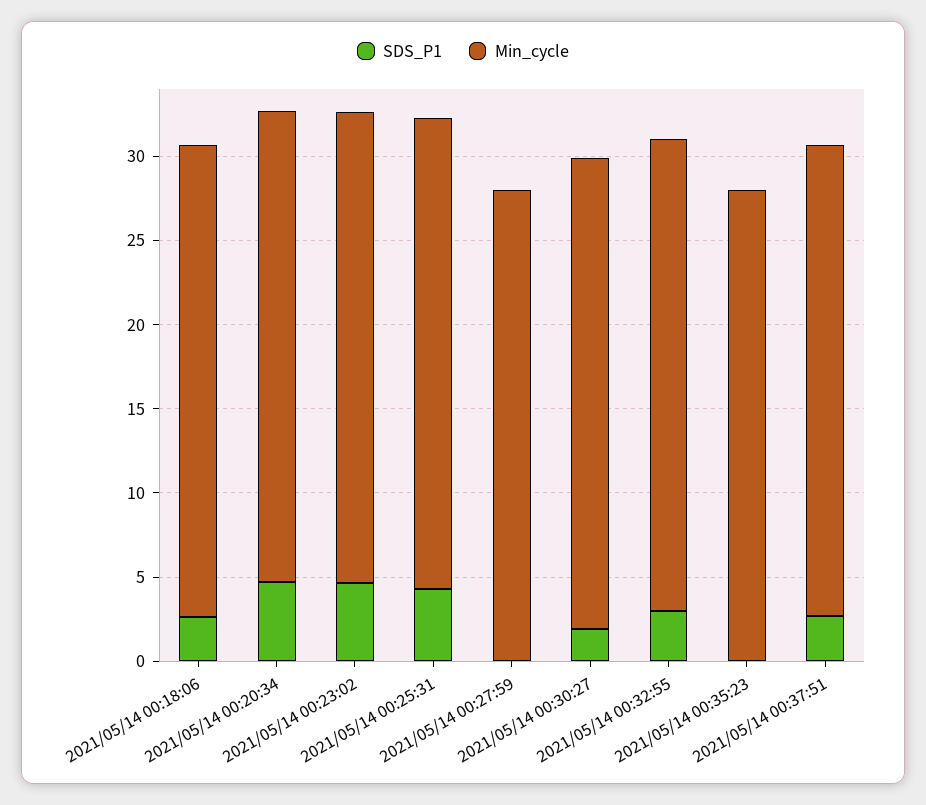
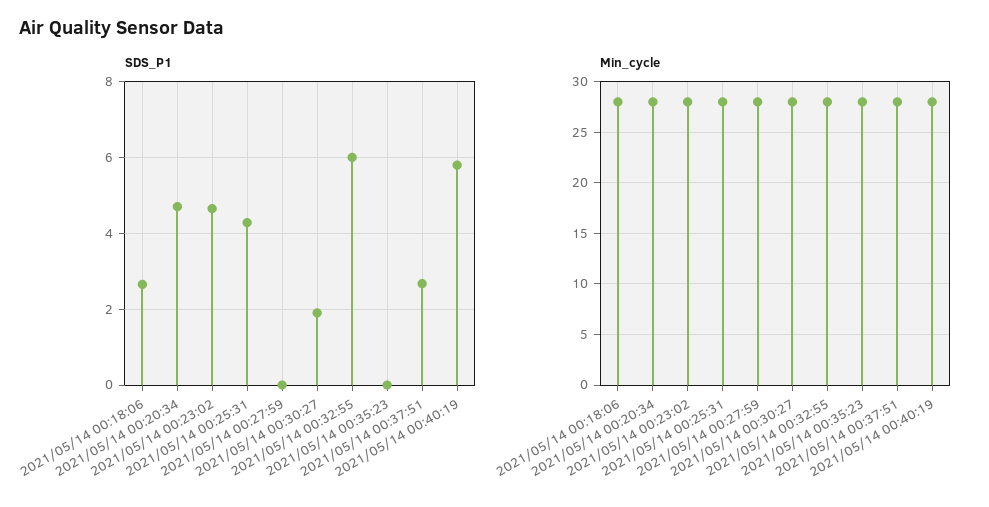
SDS_P1, 2021/05/14 00:32:55: 3 -> 6
SDS_P1, 2021/05/14 00:40:19: none -> 5.8
Min_cycle, 2021/05/14 00:40:19: none -> 28

